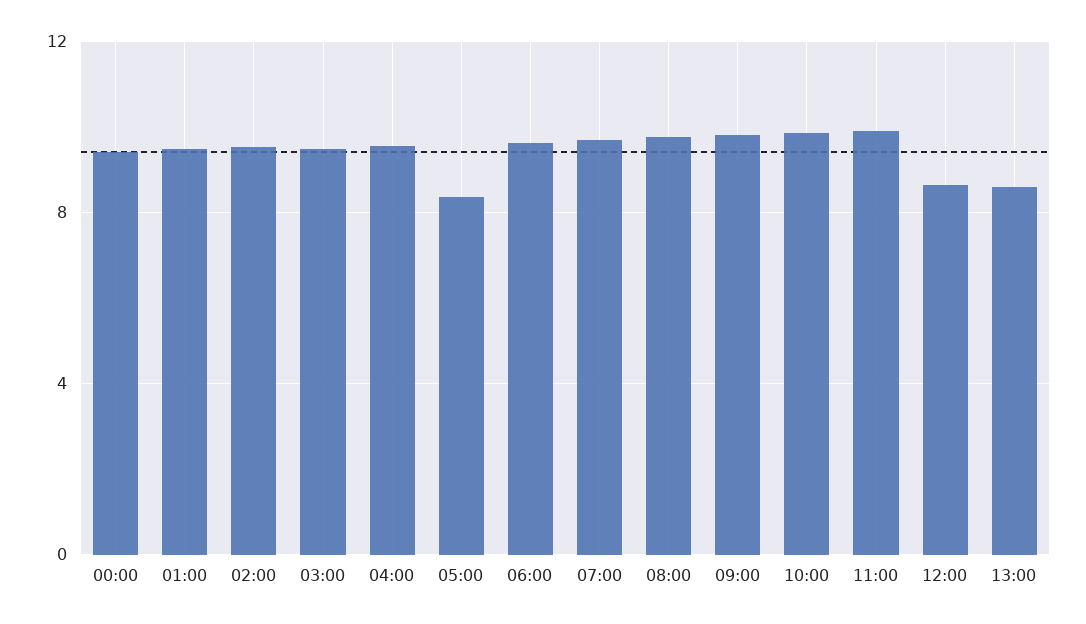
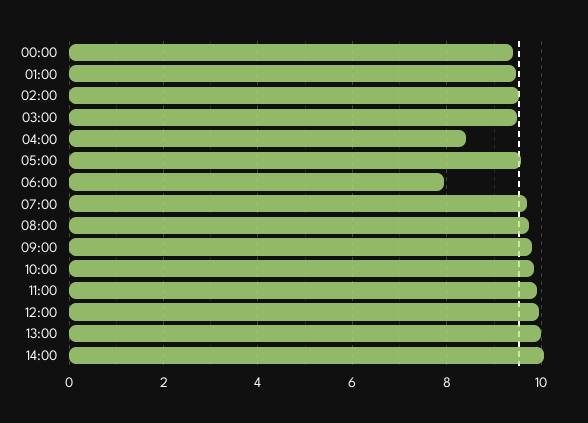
04:00: 9.5 -> 8.4
05:00: 8.5 -> 9.6
06:00: 9.5 -> 8
12:00: 8.5 -> 10
13:00: 8.5 -> 10
14:00: none -> 10

